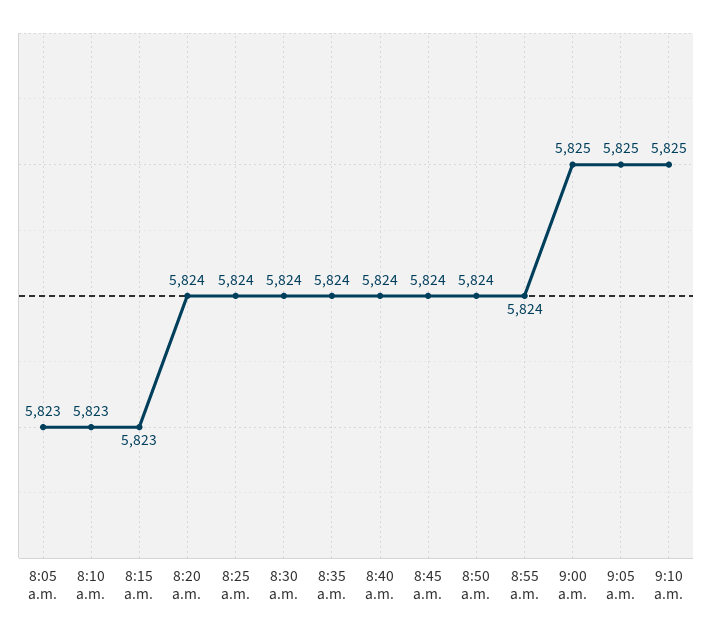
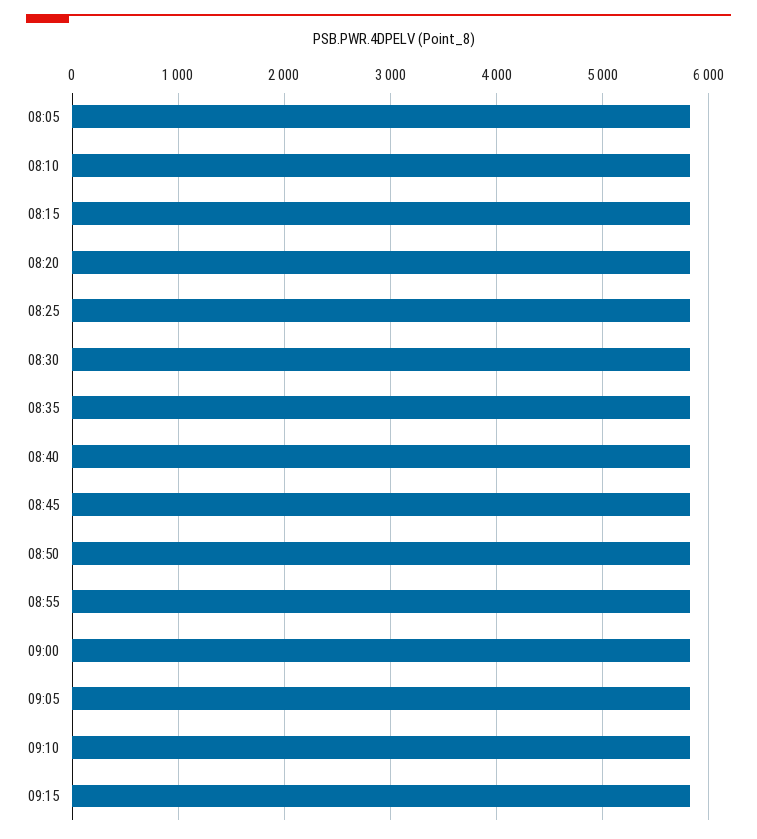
09:15: none -> 5800

